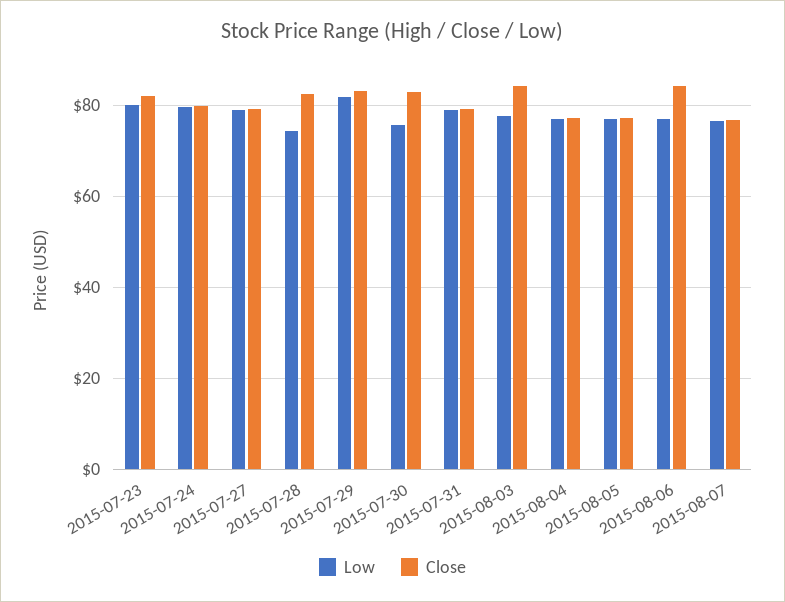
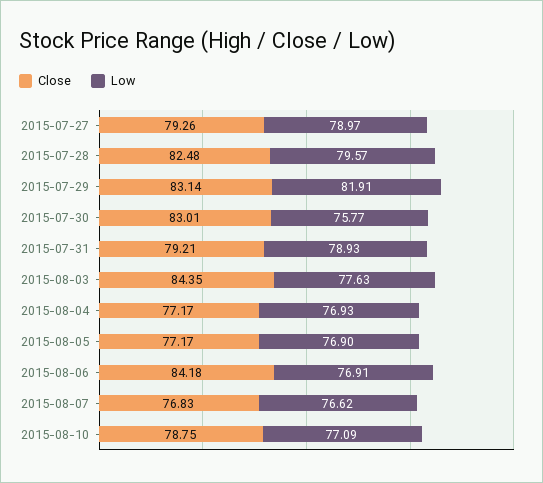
Low, 2015-07-23: 80 -> none
Close, 2015-07-23: 82 -> none
Low, 2015-07-24: 80 -> none
Close, 2015-07-24: 80 -> none
Low, 2015-07-28: 74 -> 79.57
Close, 2015-08-10: none -> 78.75
Low, 2015-08-10: none -> 77.09

